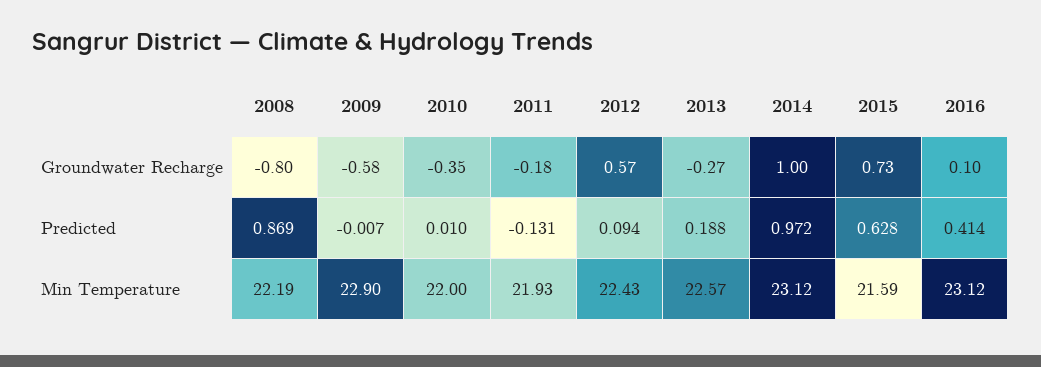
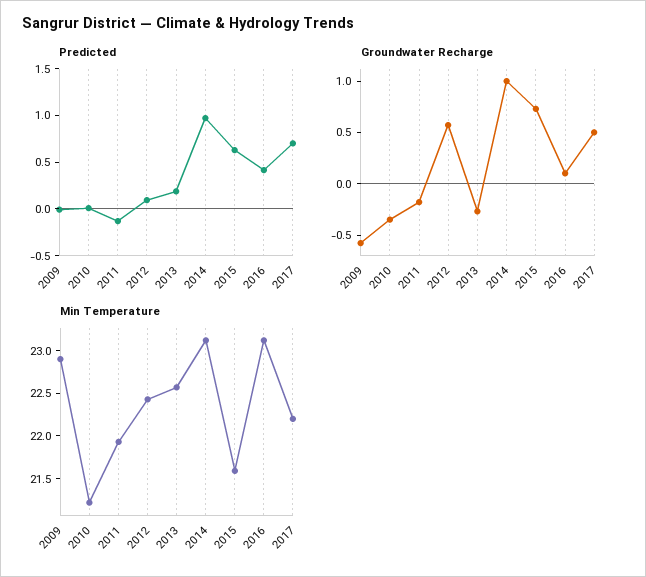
Groundwater Recharge, 2008: -0.8 -> none
Predicted, 2008: 0.869 -> none
Min Temperature, 2008: 22.19 -> none
Min Temperature, 2010: 22 -> 21.2
Predicted, 2017: none -> 0.7
Groundwater Recharge, 2017: none -> 0.5
Min Temperature, 2017: none -> 22.2

